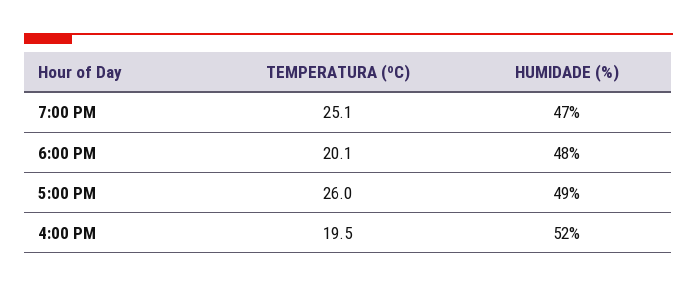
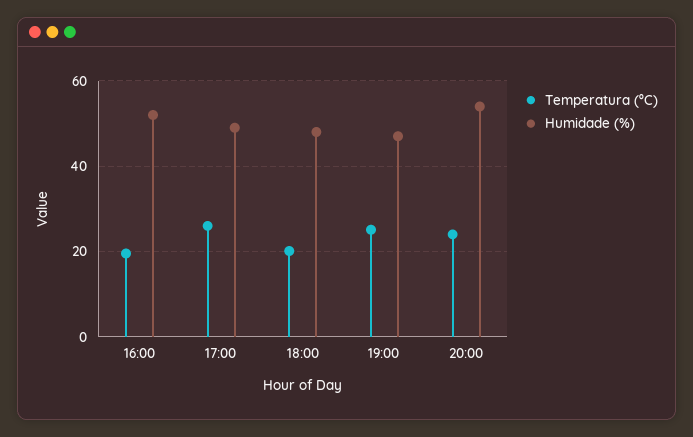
TEMPERATURA (ºC), 20:00: none -> 24
HUMIDADE (%), 20:00: none -> 54

